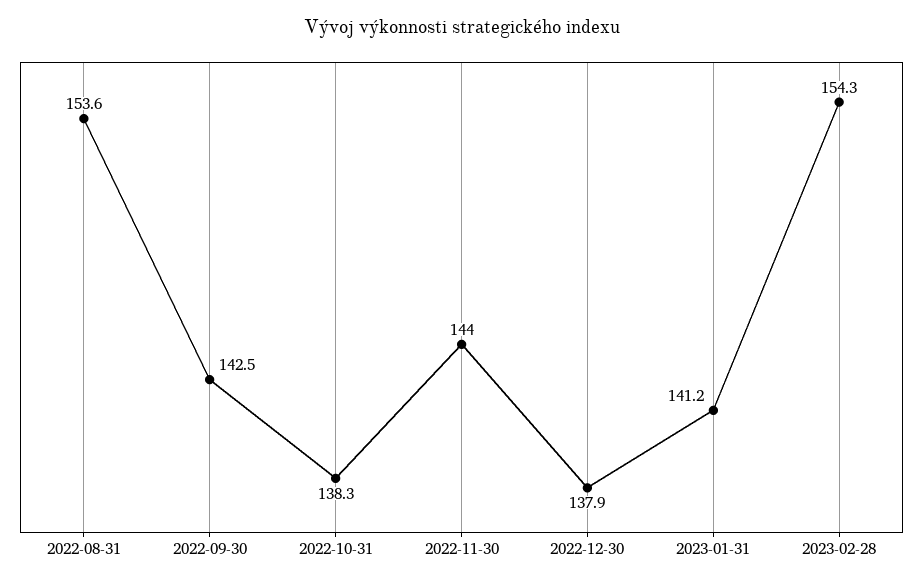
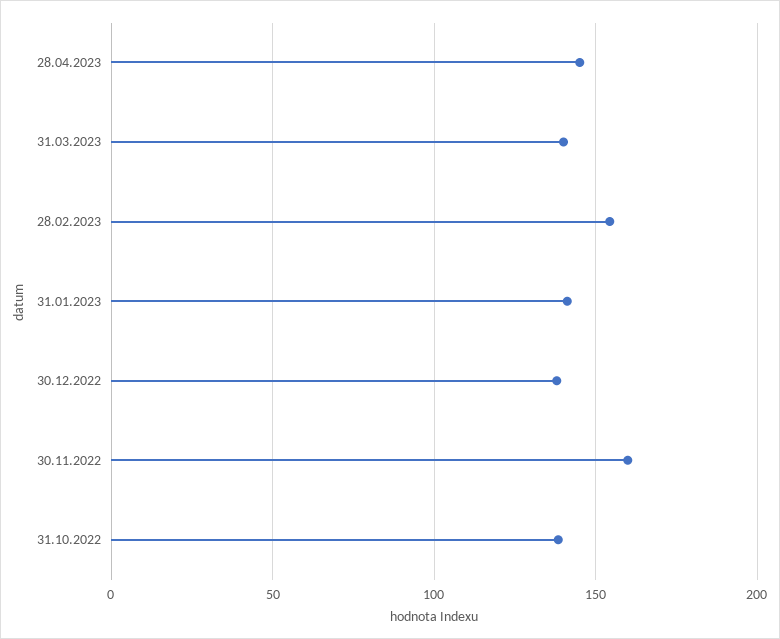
2022-08-31: 153.6 -> none
2022-09-30: 142.5 -> none
2022-11-30: 144 -> 160
28.04.2023: none -> 145
31.03.2023: none -> 140

